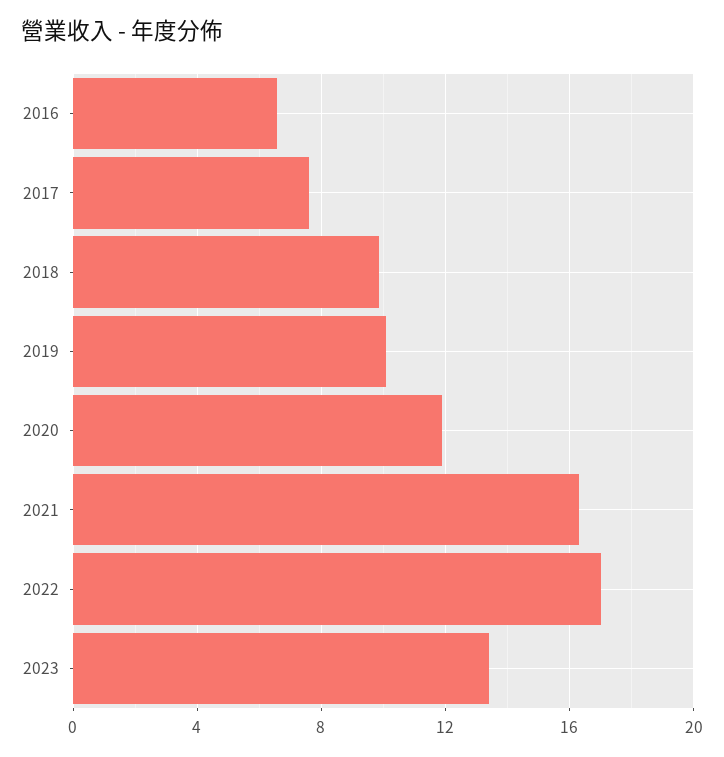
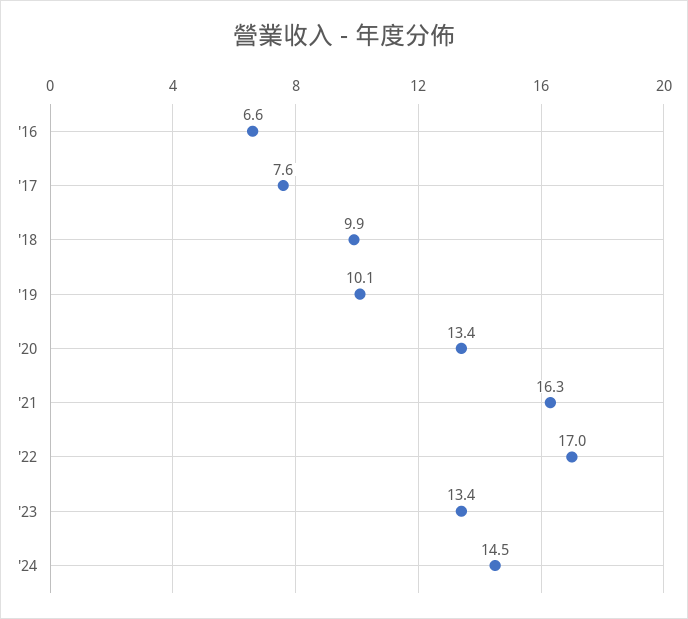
2020: 12 -> 13.4
'24: none -> 14.5

